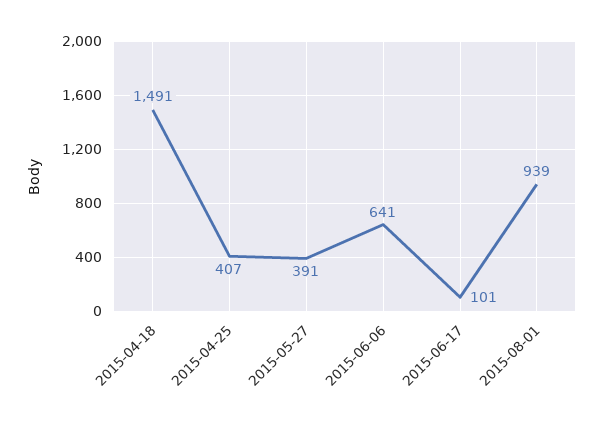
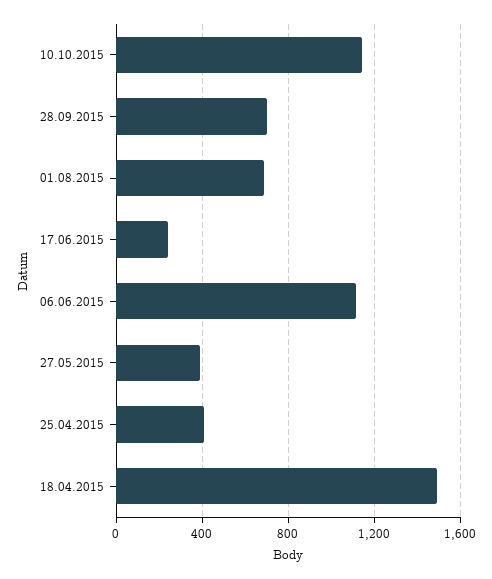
2015-06-06: 641 -> 1100
2015-06-17: 101 -> 250
2015-08-01: 939 -> 700
10.10.2015: none -> 1150
28.09.2015: none -> 700

